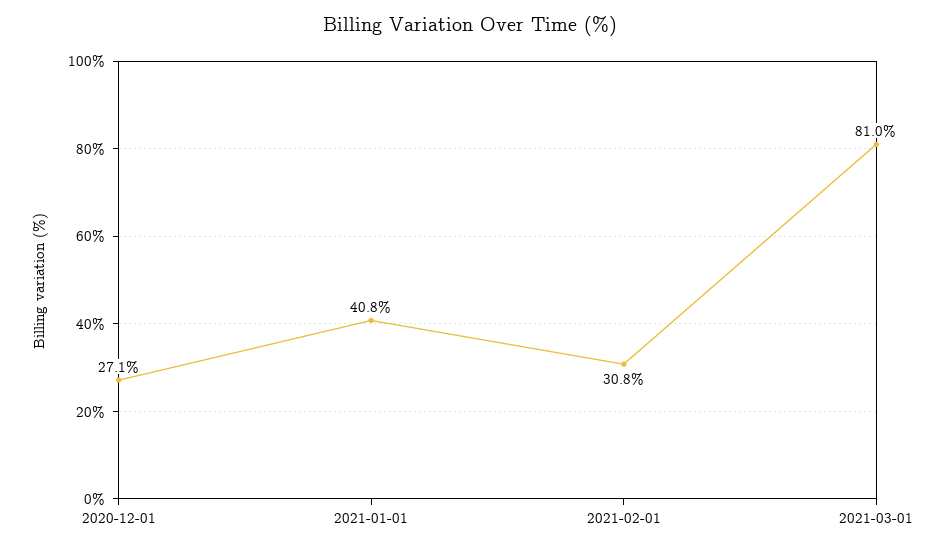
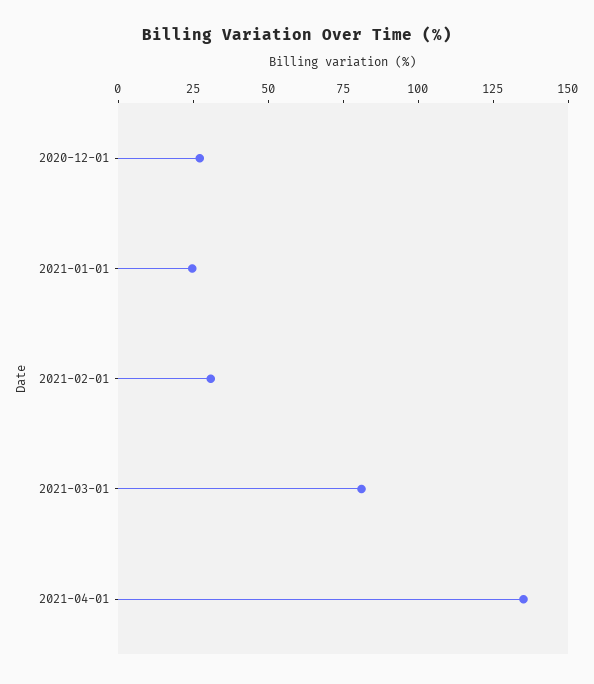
2021-01-01: 40.8 -> 25
2021-04-01: none -> 135

